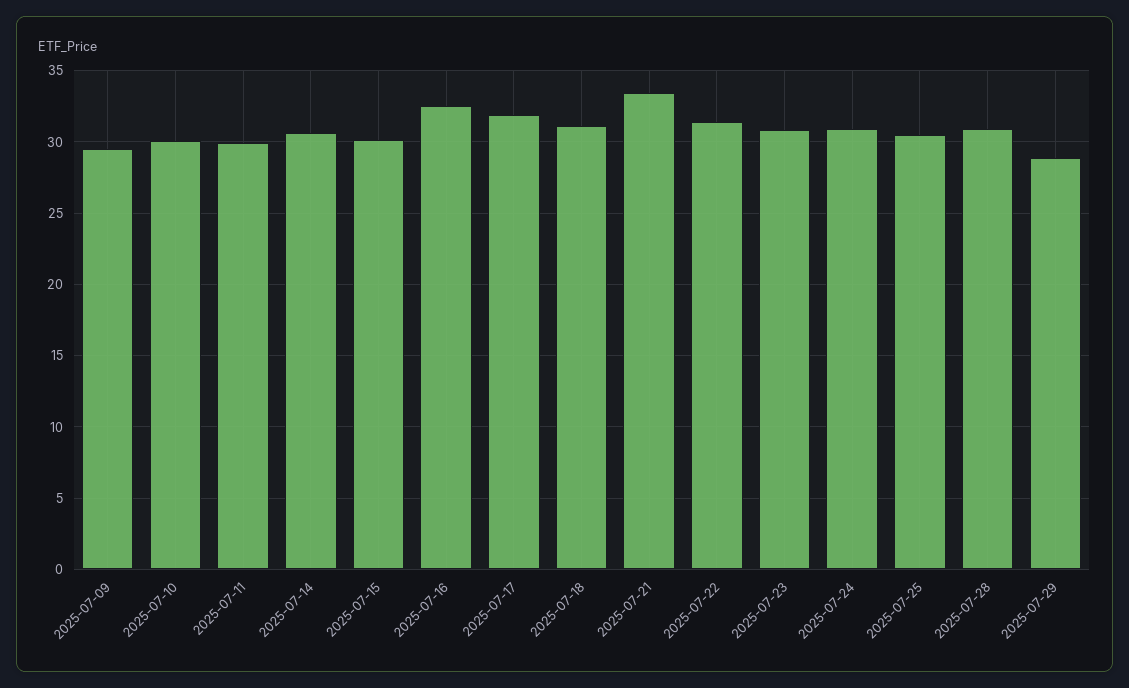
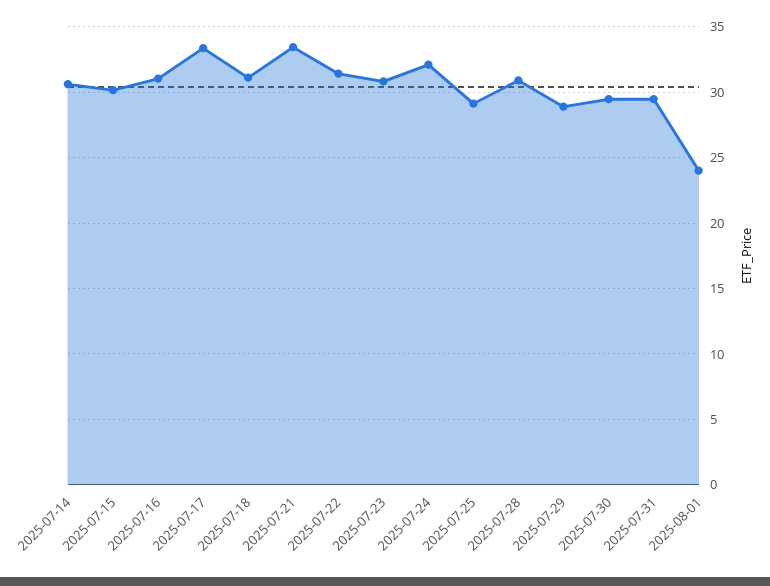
2025-07-09: 29.5 -> none
2025-07-10: 30 -> none
2025-07-11: 30 -> none
2025-07-16: 32.5 -> 31
2025-07-17: 32 -> 33.5
2025-07-24: 31 -> 32
2025-07-25: 30.5 -> 29
2025-07-30: none -> 29.5
2025-07-31: none -> 29.5
2025-08-01: none -> 24

